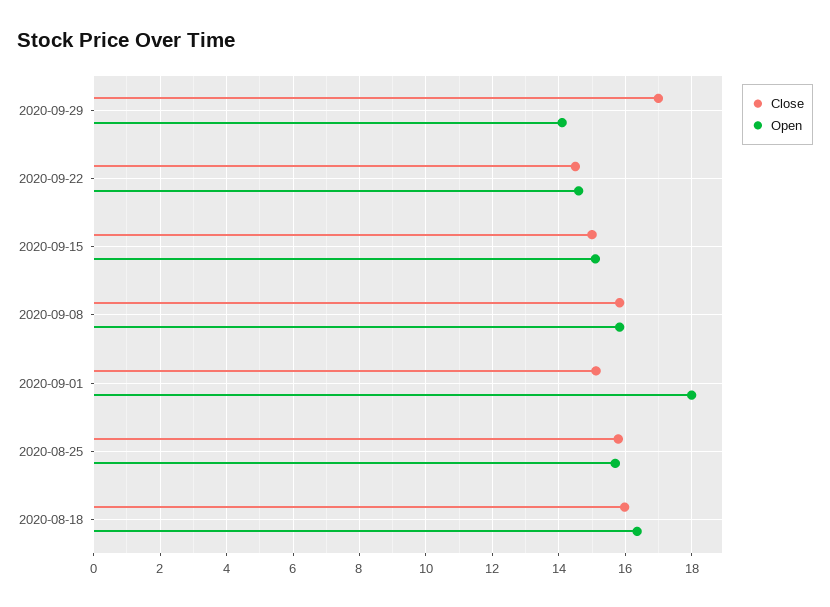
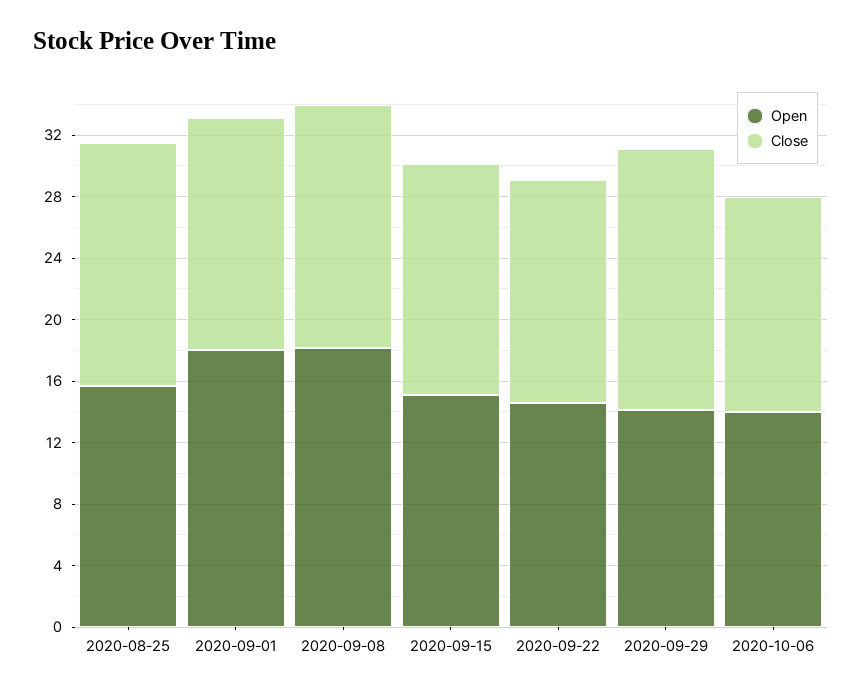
Open, 2020-09-08: 15.8 -> 18
Close, 2020-08-18: 16 -> none
Open, 2020-08-18: 16.4 -> none
Open, 2020-10-06: none -> 14
Close, 2020-10-06: none -> 14

